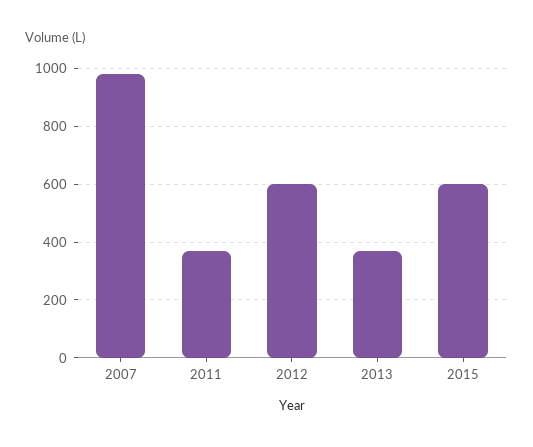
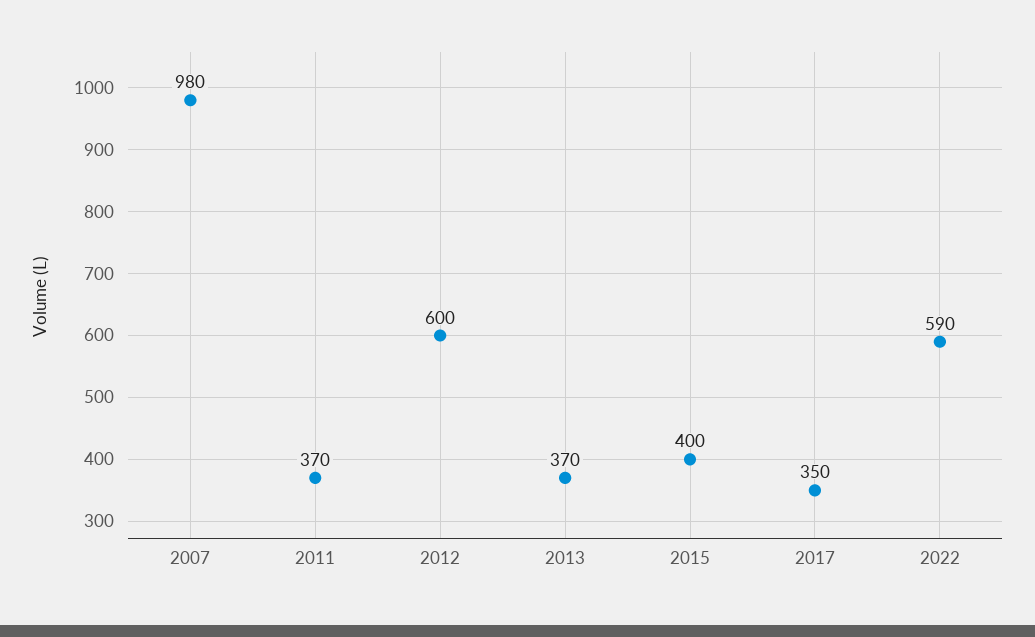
2015: 600 -> 400
2017: none -> 350
2022: none -> 590

